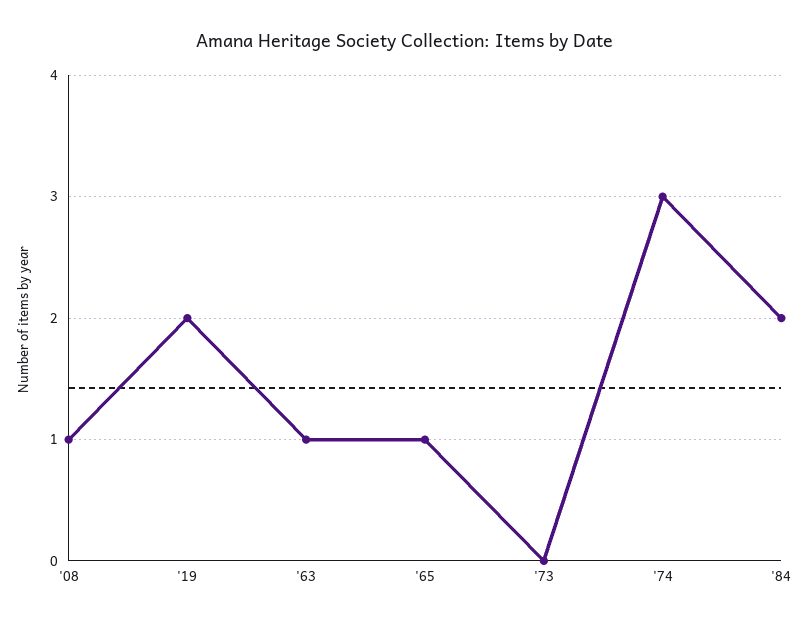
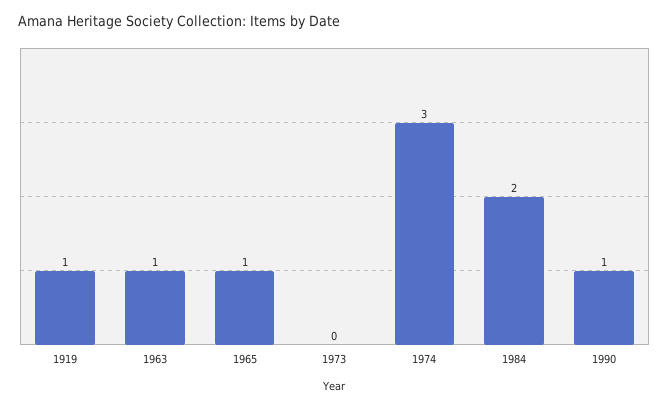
'08: 1 -> none
'19: 2 -> 1
1990: none -> 1

